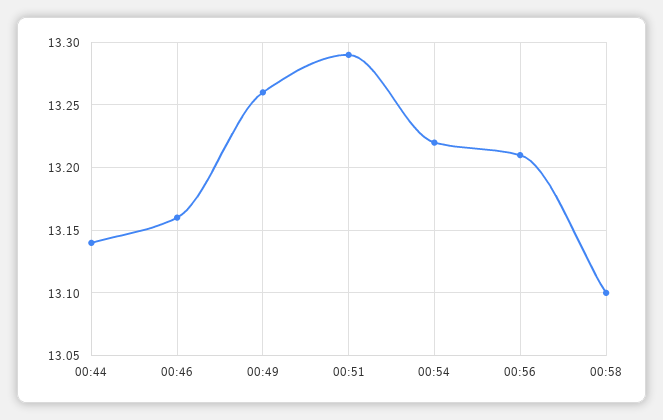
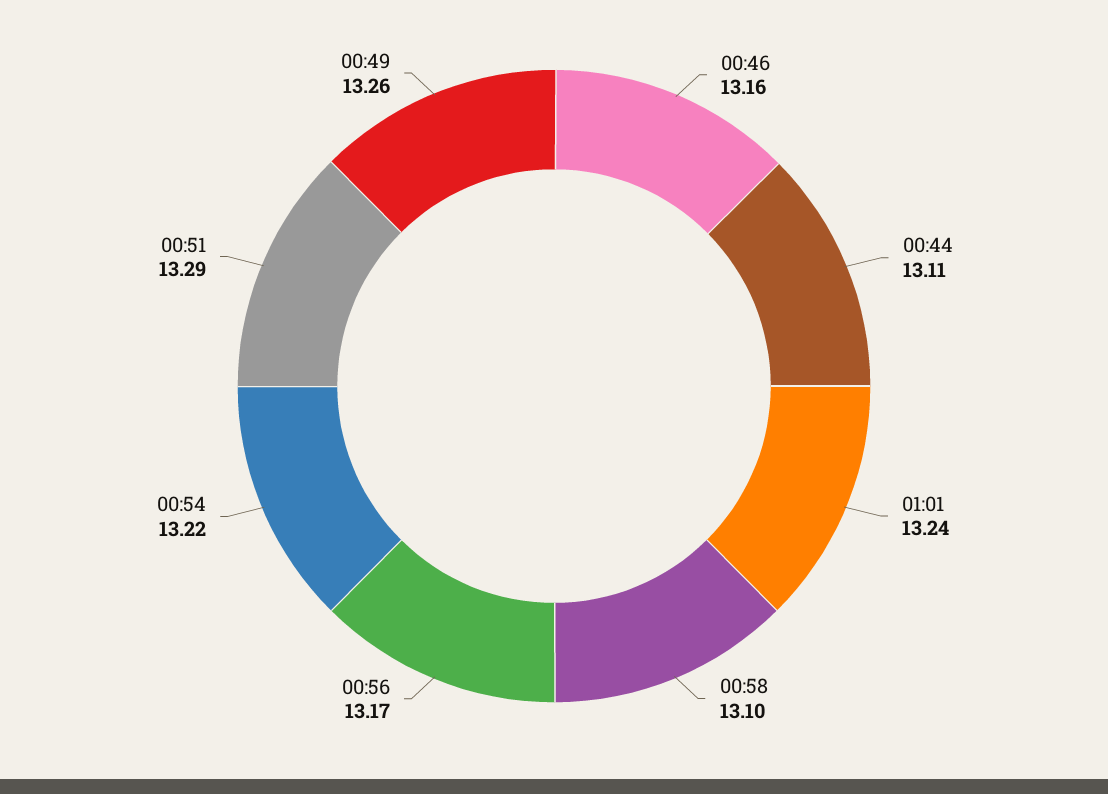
00:44: 13.14 -> 13.11
00:56: 13.21 -> 13.17
01:01: none -> 13.24

